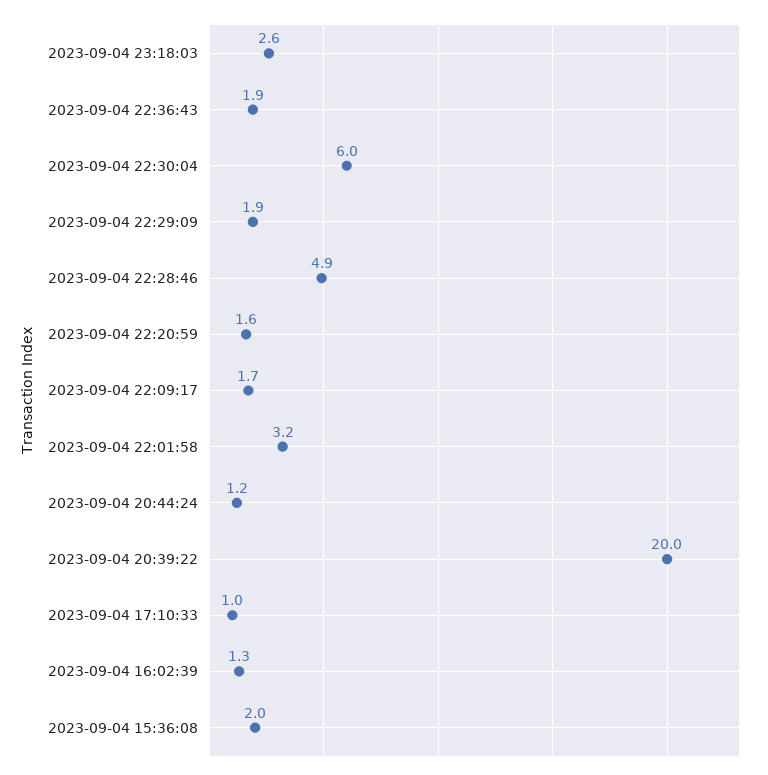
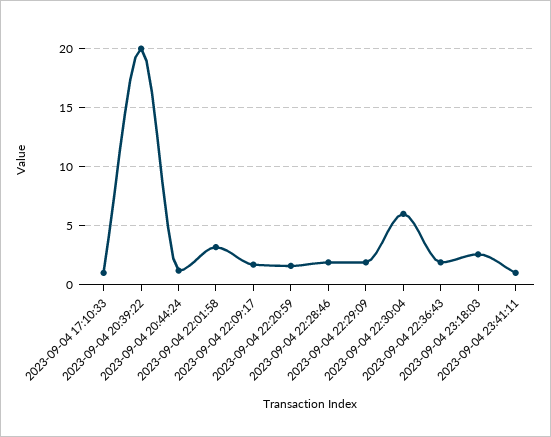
2023-09-04 22:28:46: 4.9 -> 2
2023-09-04 16:02:39: 1.3 -> none
2023-09-04 15:36:08: 2 -> none
2023-09-04 23:41:11: none -> 1

